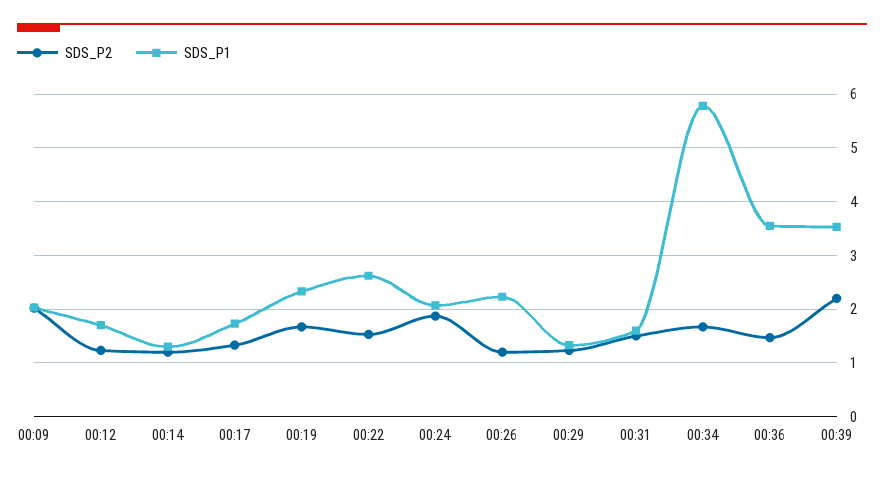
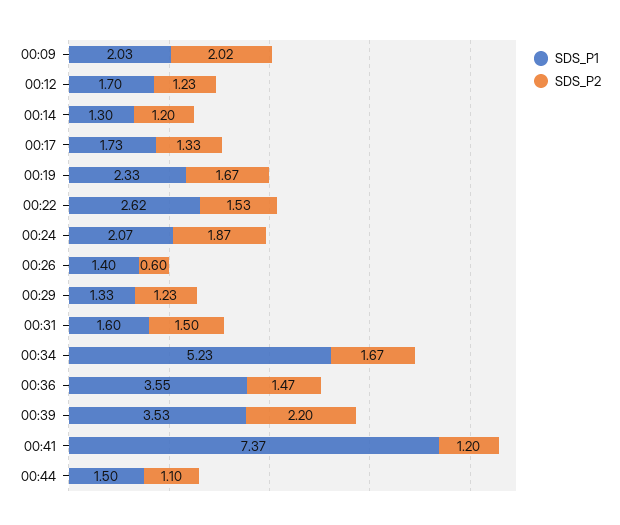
SDS_P2, 00:26: 1.2 -> 0.6
SDS_P1, 00:26: 2.2 -> 1.4
SDS_P1, 00:34: 5.8 -> 5.23
SDS_P1, 00:41: none -> 7.37
SDS_P2, 00:41: none -> 1.2
SDS_P1, 00:44: none -> 1.5
SDS_P2, 00:44: none -> 1.1

